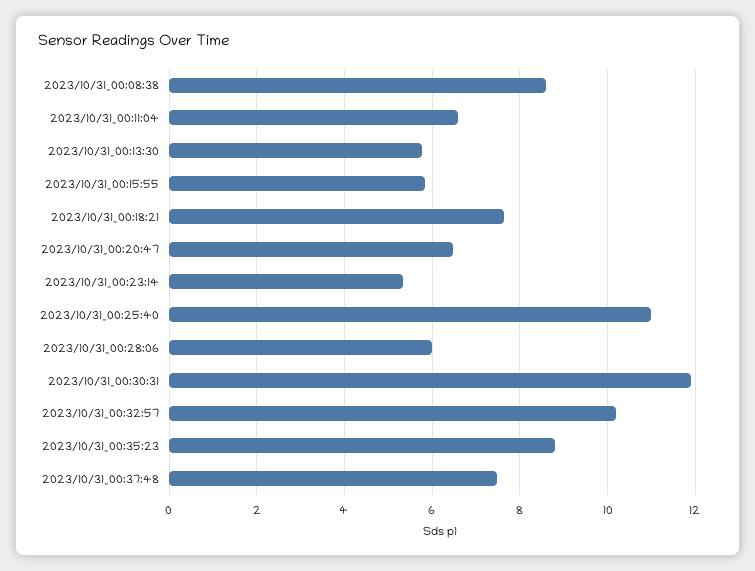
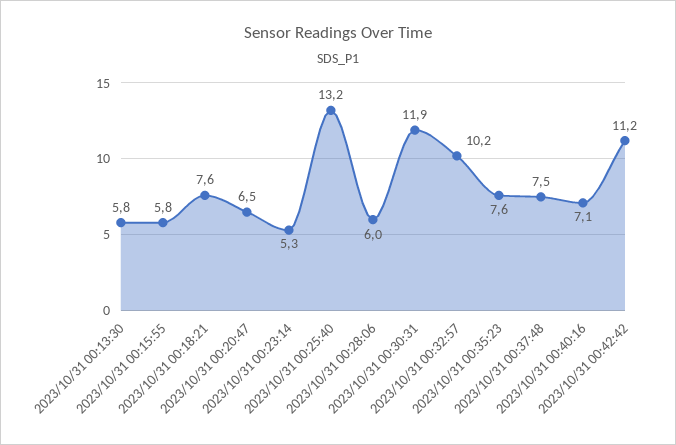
2023/10/31_00:08:38: 8.6 -> none
2023/10/31_00:11:04: 6.6 -> none
2023/10/31_00:25:40: 11 -> 13.2
2023/10/31_00:35:23: 8.8 -> 7.6
2023/10/31 00:40:16: none -> 7.1
2023/10/31 00:42:42: none -> 11.2

